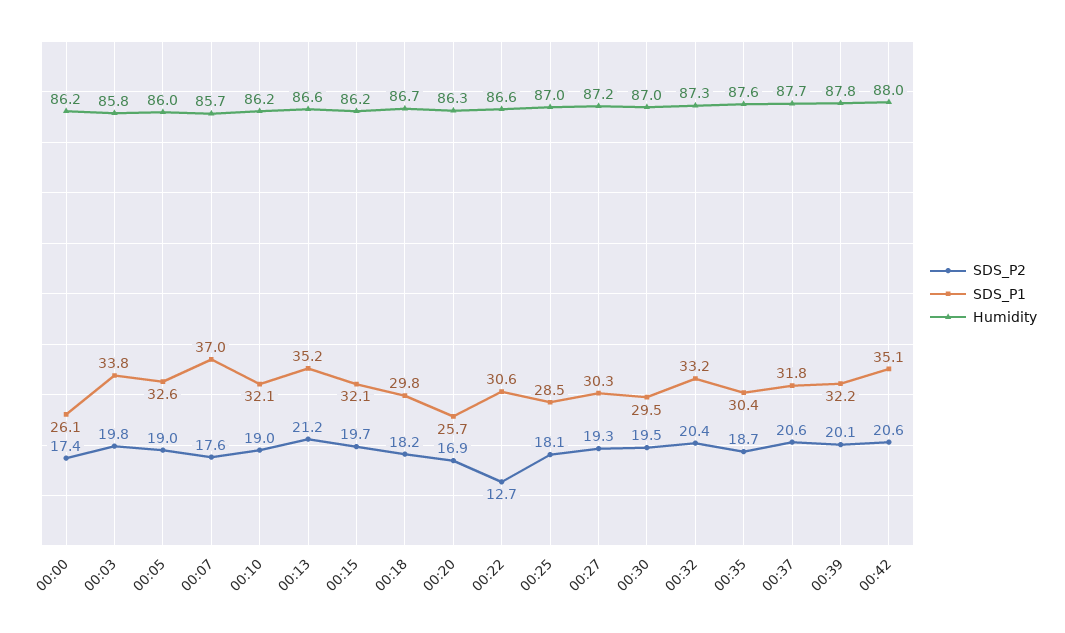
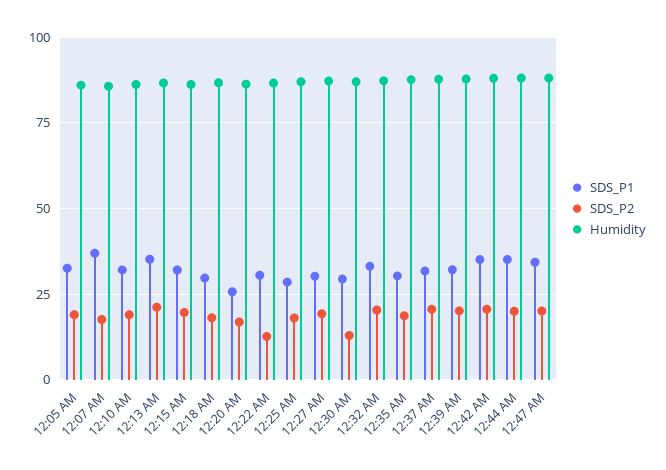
SDS_P2, 00:00: 17.4 -> none
SDS_P1, 00:00: 26.1 -> none
Humidity, 00:00: 86.2 -> none
SDS_P2, 00:03: 19.8 -> none
SDS_P1, 00:03: 33.8 -> none
Humidity, 00:03: 85.8 -> none
SDS_P2, 00:30: 19.5 -> 12.5
SDS_P1, 12:44 AM: none -> 35
SDS_P2, 12:44 AM: none -> 20
Humidity, 12:44 AM: none -> 87.5
SDS_P1, 12:47 AM: none -> 35
SDS_P2, 12:47 AM: none -> 20
Humidity, 12:47 AM: none -> 87.5

